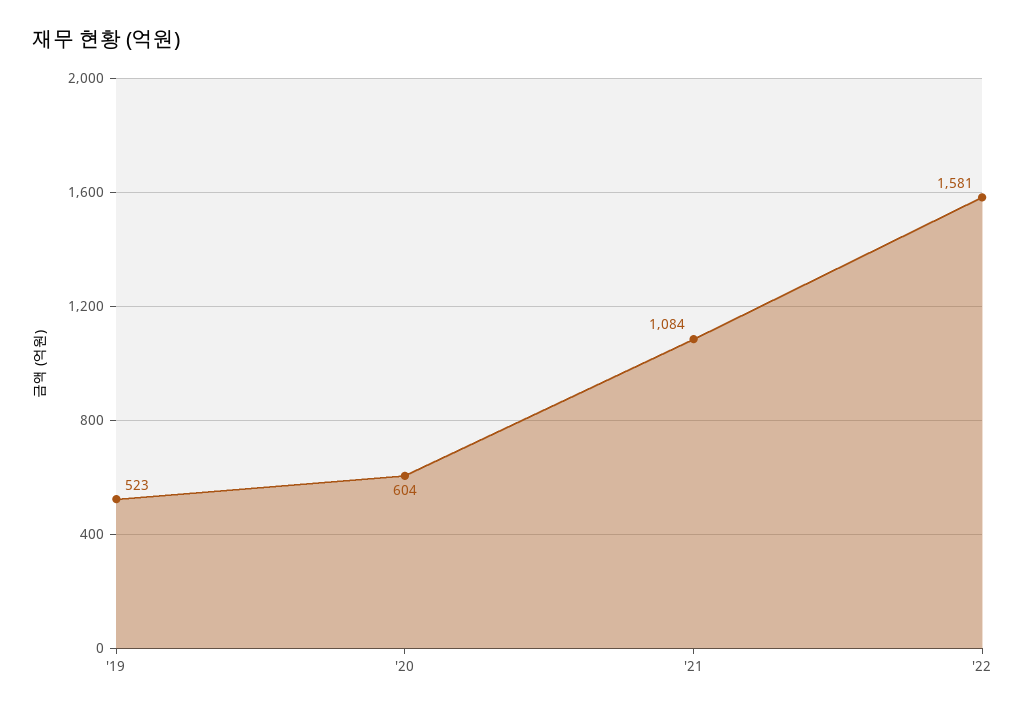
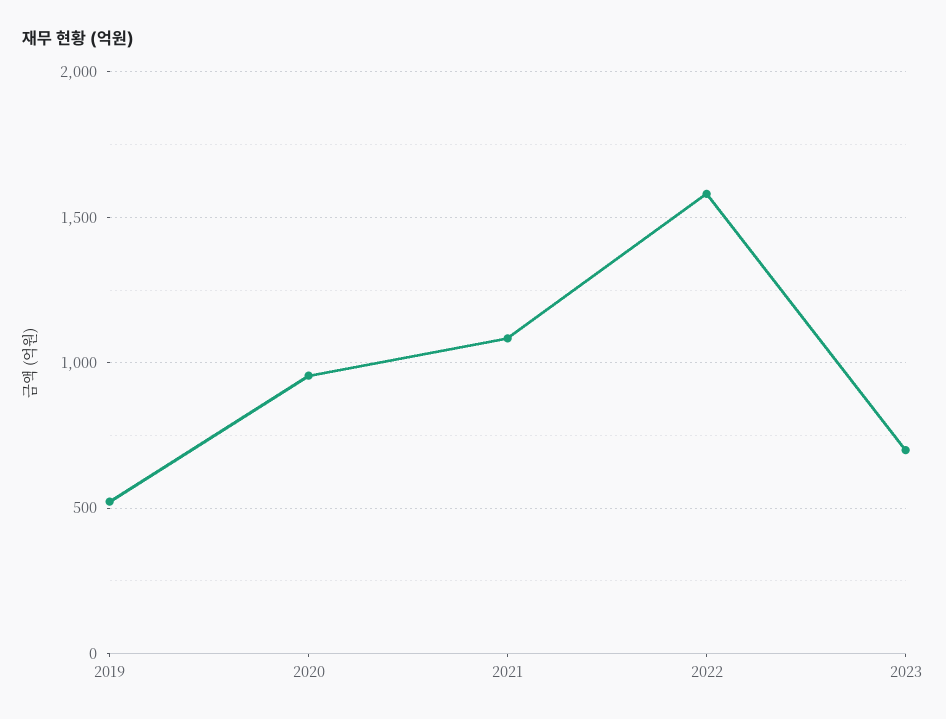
'20: 604 -> 950
2023: none -> 700

